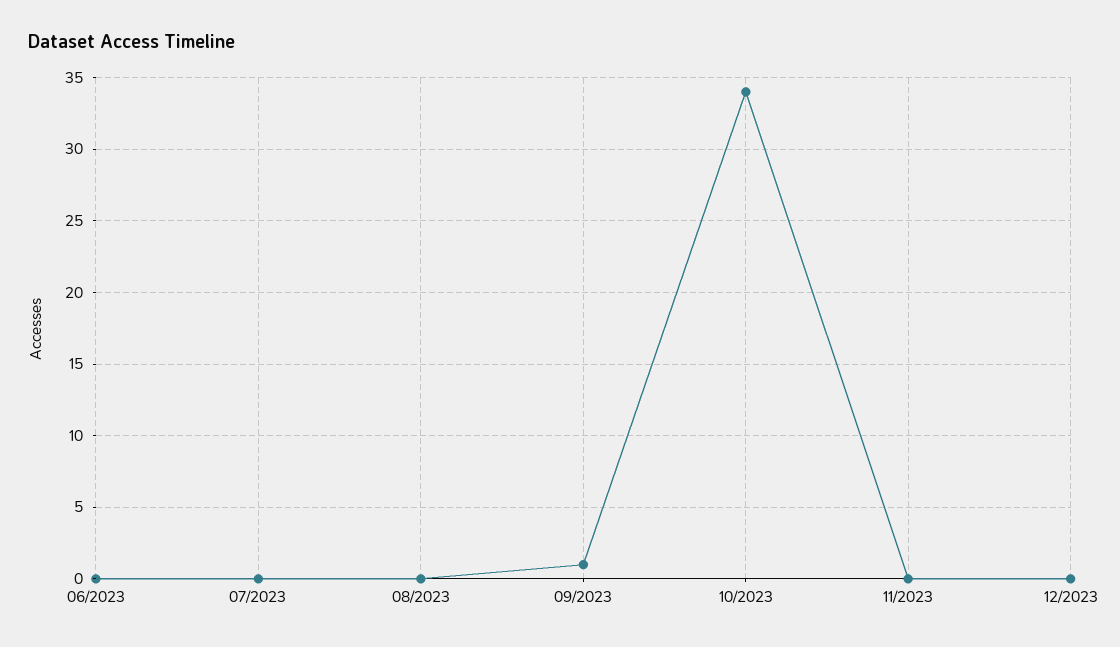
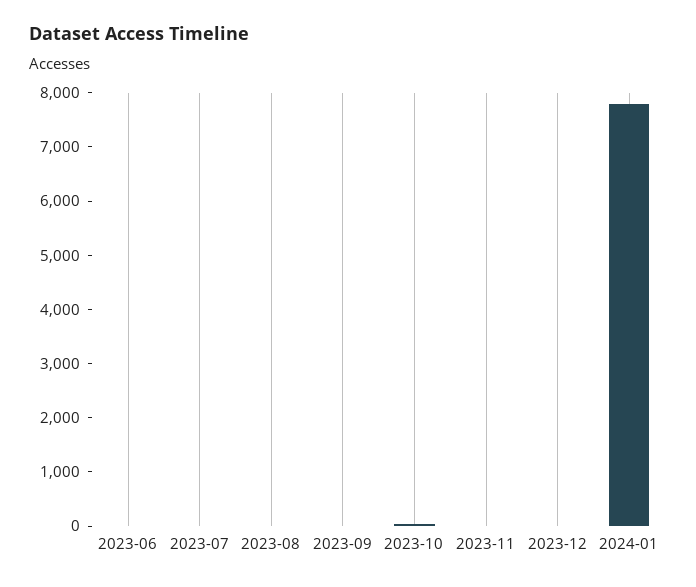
2024-01: none -> 7800

